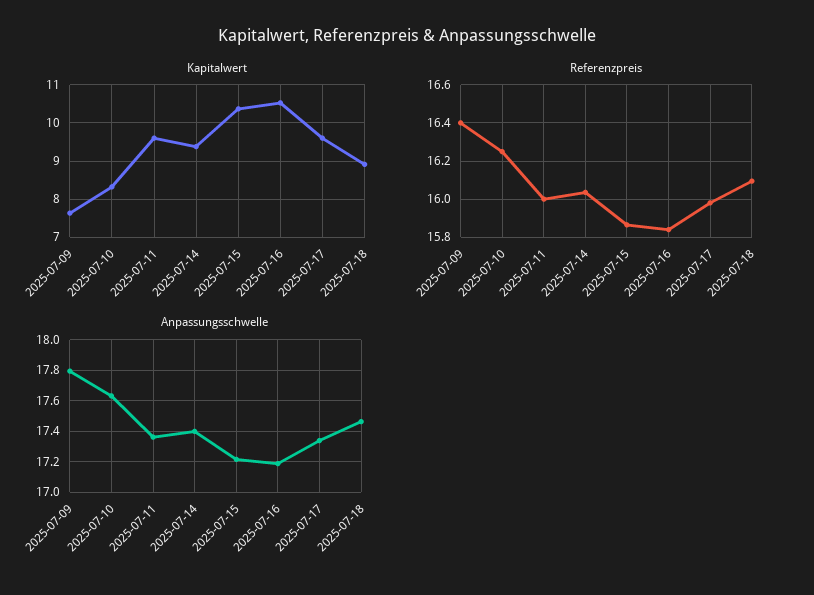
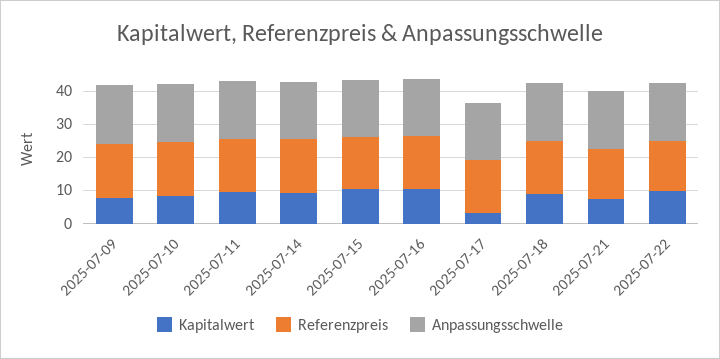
Kapitalwert, 2025-07-17: 9.6 -> 2.5
Kapitalwert, 2025-07-21: none -> 7.5
Referenzpreis, 2025-07-21: none -> 15
Anpassungsschwelle, 2025-07-21: none -> 17.5
Kapitalwert, 2025-07-22: none -> 10
Referenzpreis, 2025-07-22: none -> 15
Anpassungsschwelle, 2025-07-22: none -> 17.5

